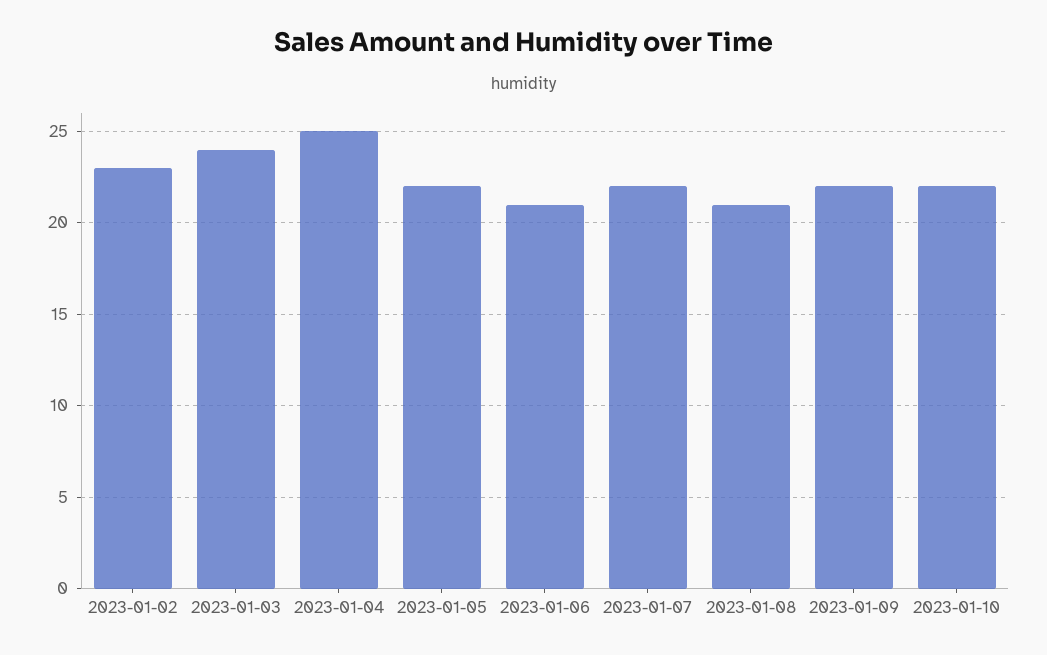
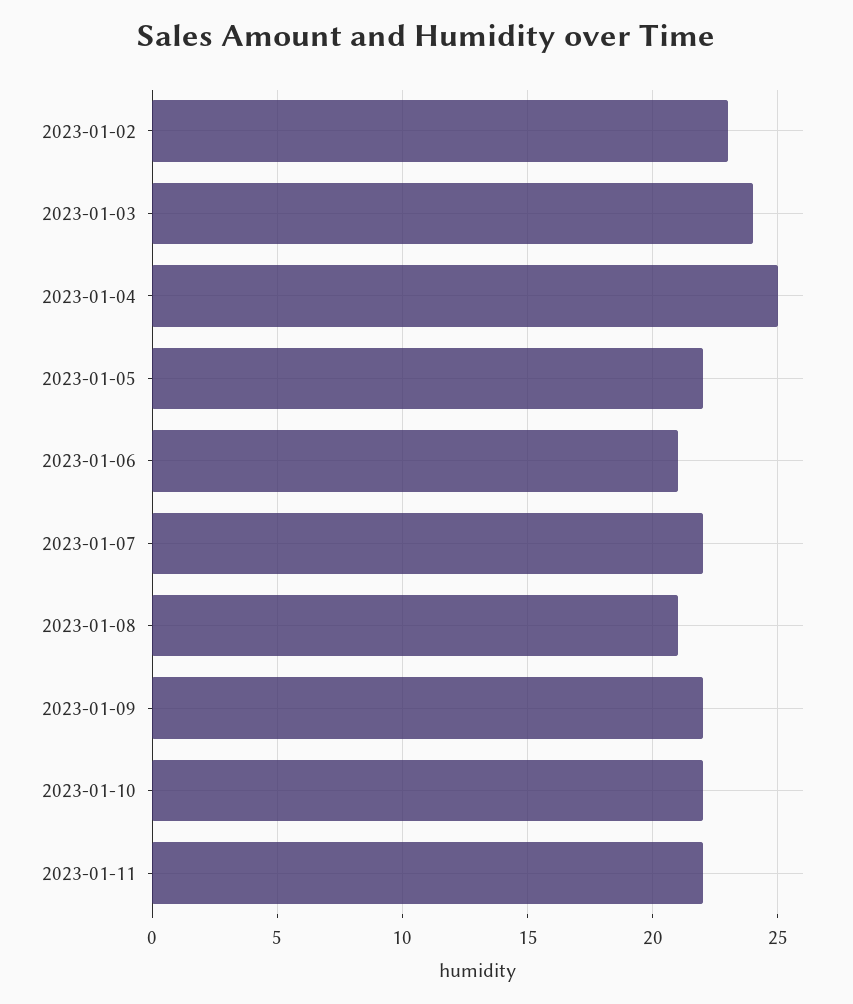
2023-01-11: none -> 22

